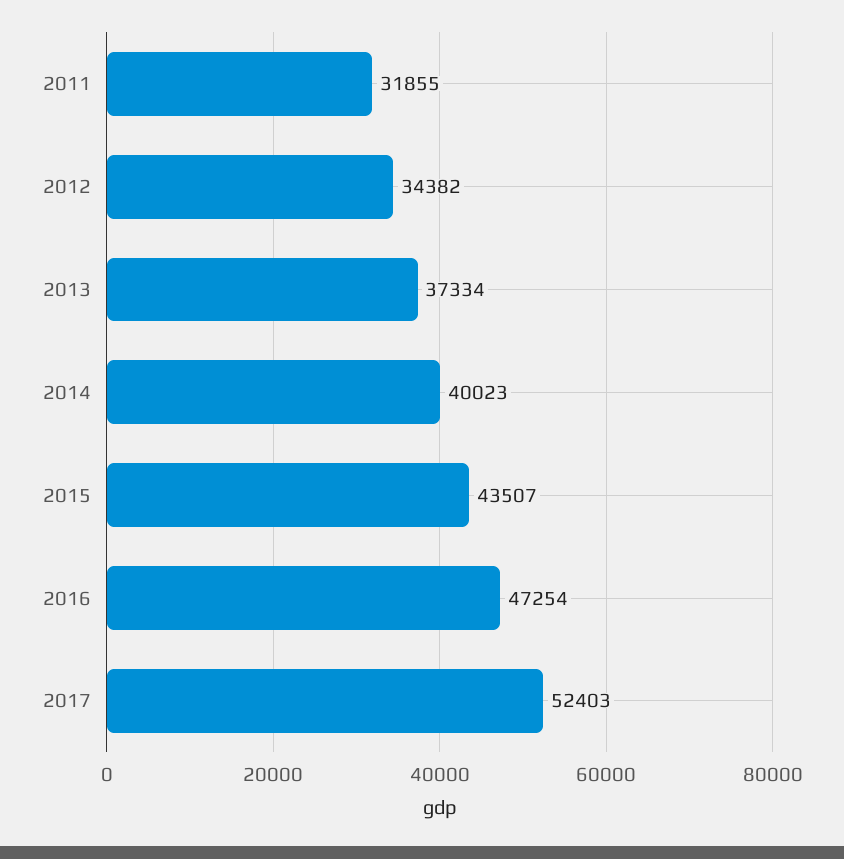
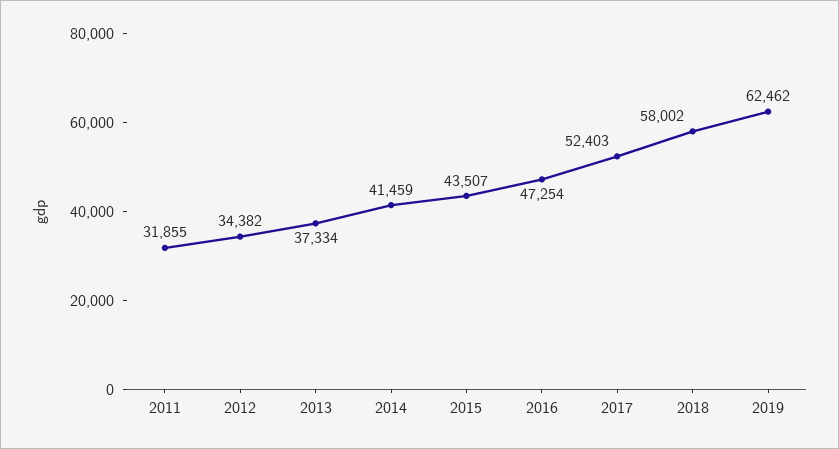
2014: 40023 -> 41459
2018: none -> 58002
2019: none -> 62462

